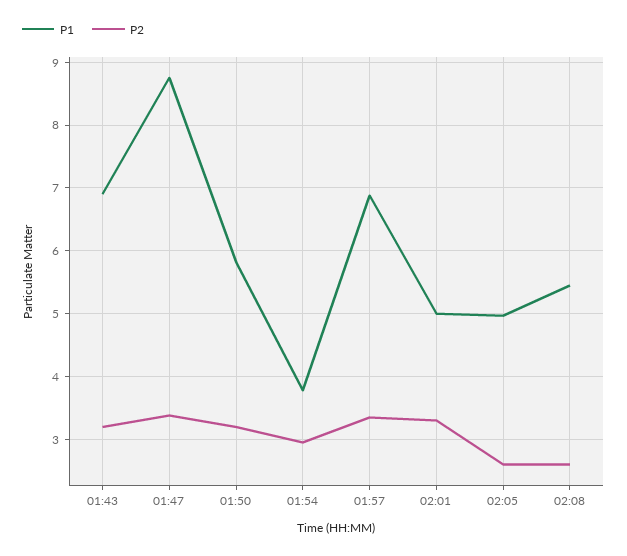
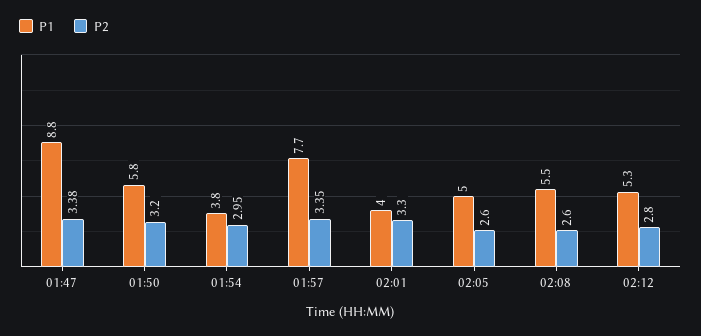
P1, 01:43: 6.9 -> none
P2, 01:43: 3.2 -> none
P1, 01:57: 6.9 -> 7.7
P1, 02:01: 5 -> 4
P1, 02:12: none -> 5.3
P2, 02:12: none -> 2.8

